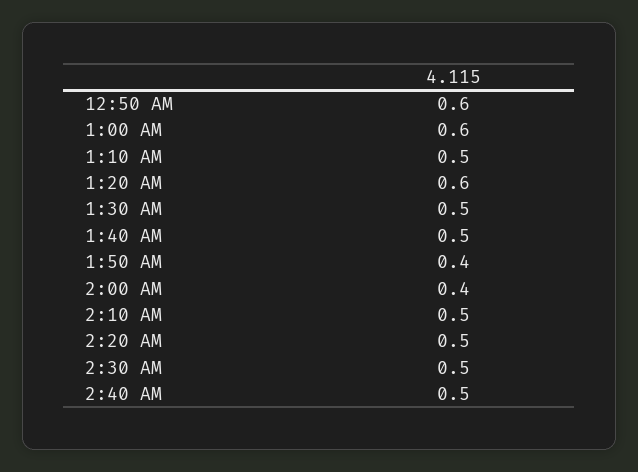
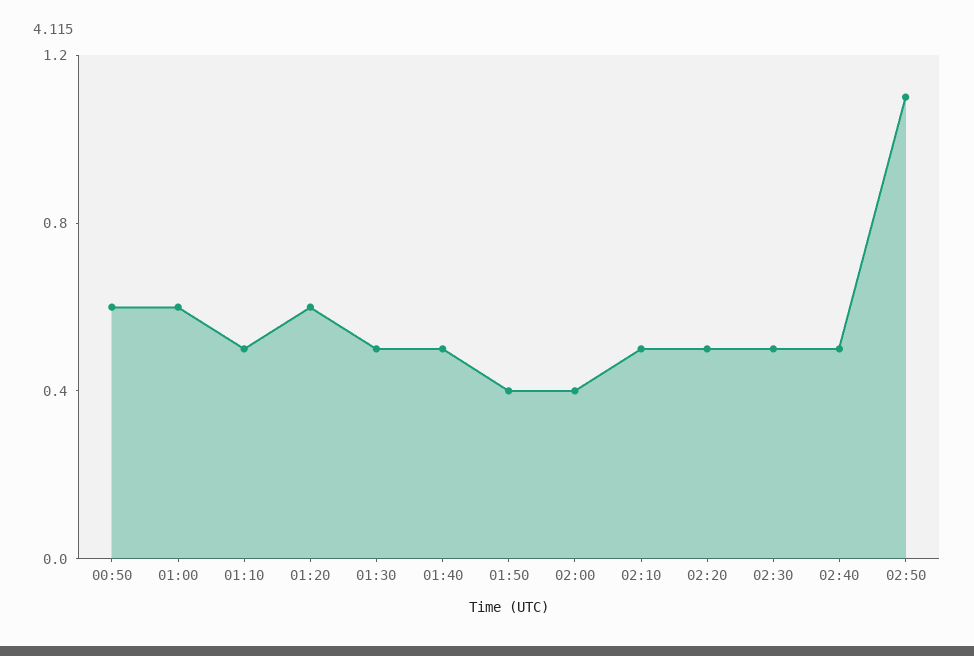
02:50: none -> 1.1

